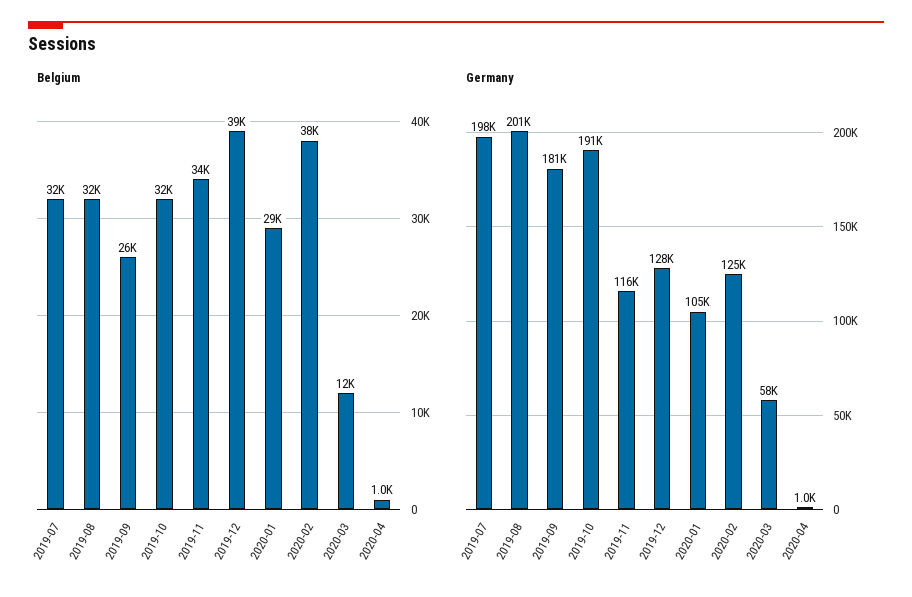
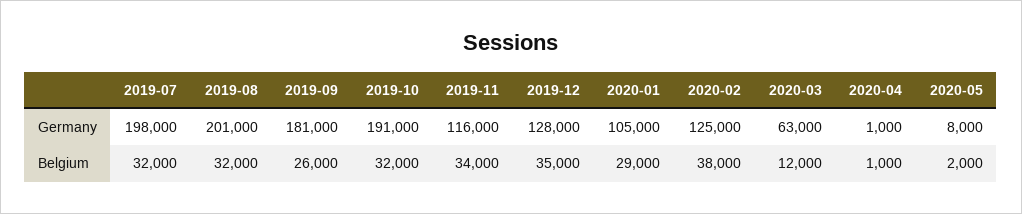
Belgium, 2019-12: 39000 -> 35000
Germany, 2020-03: 58000 -> 63000
Germany, 2020-05: none -> 8000
Belgium, 2020-05: none -> 2000

